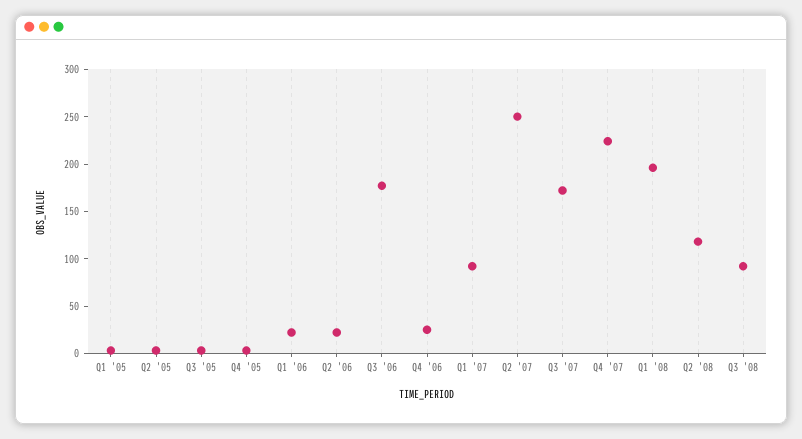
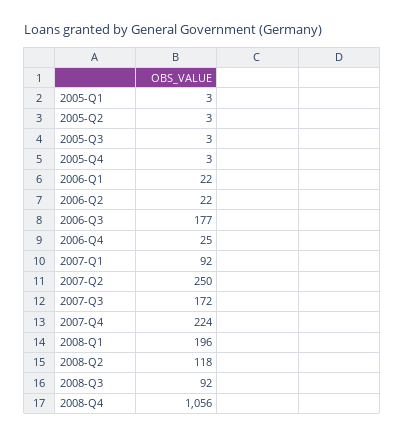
2008-Q4: none -> 1056

